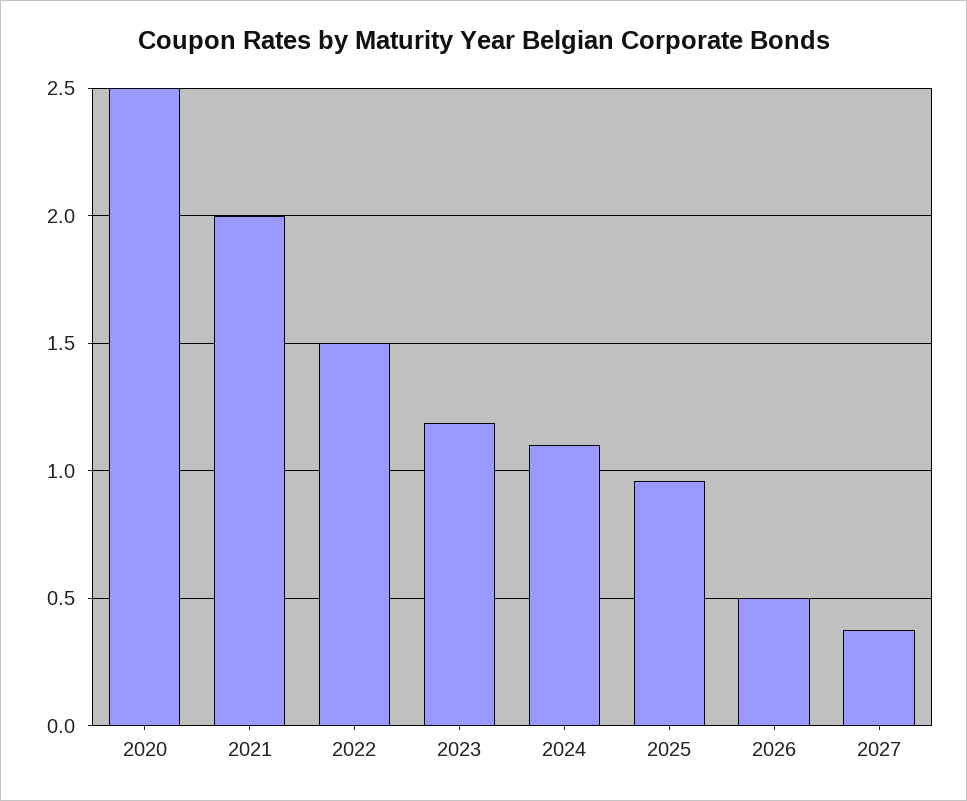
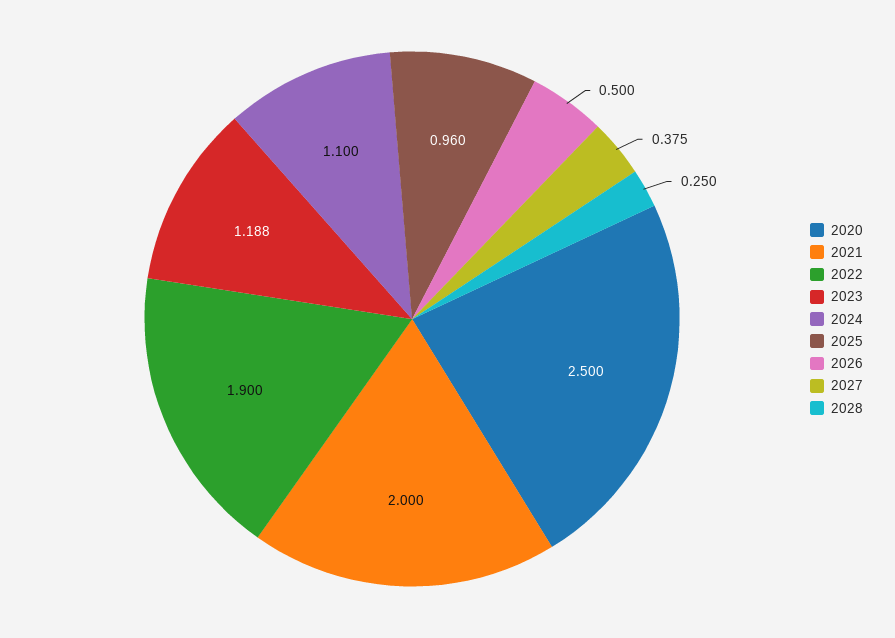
2022: 1.5 -> 1.9
2028: none -> 0.25

